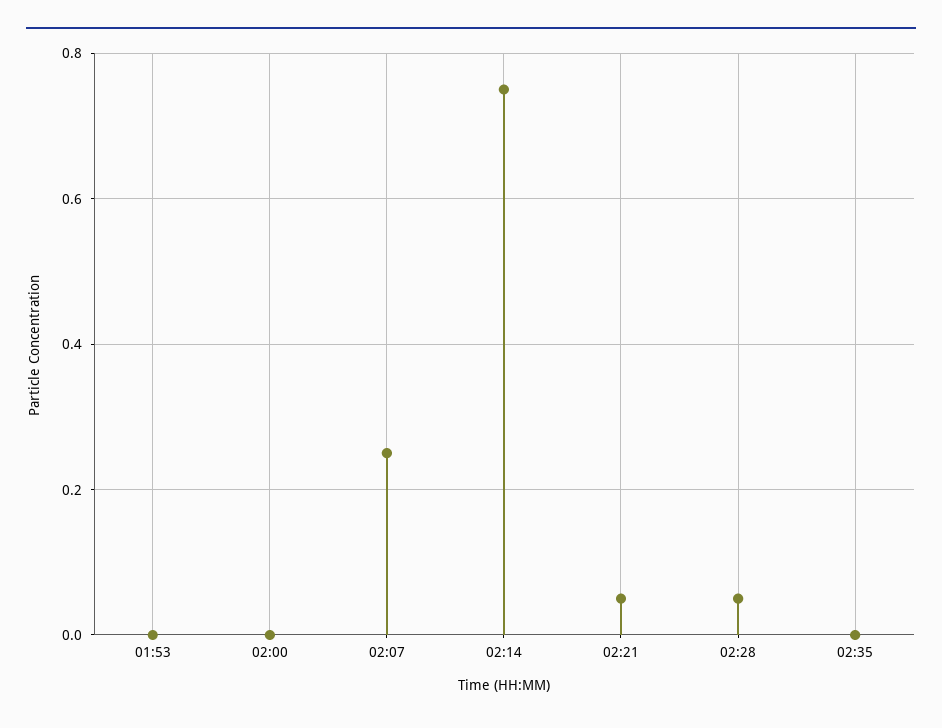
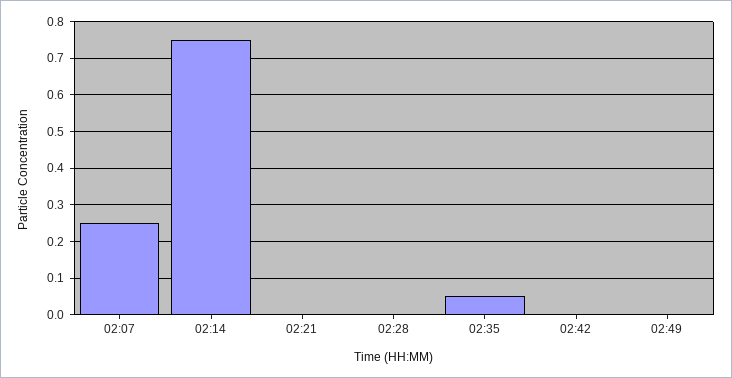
01:53: 0 -> none
02:00: 0 -> none
02:21: 0.05 -> 0
02:28: 0.05 -> 0
02:35: 0 -> 0.05
02:42: none -> 0
02:49: none -> 0

